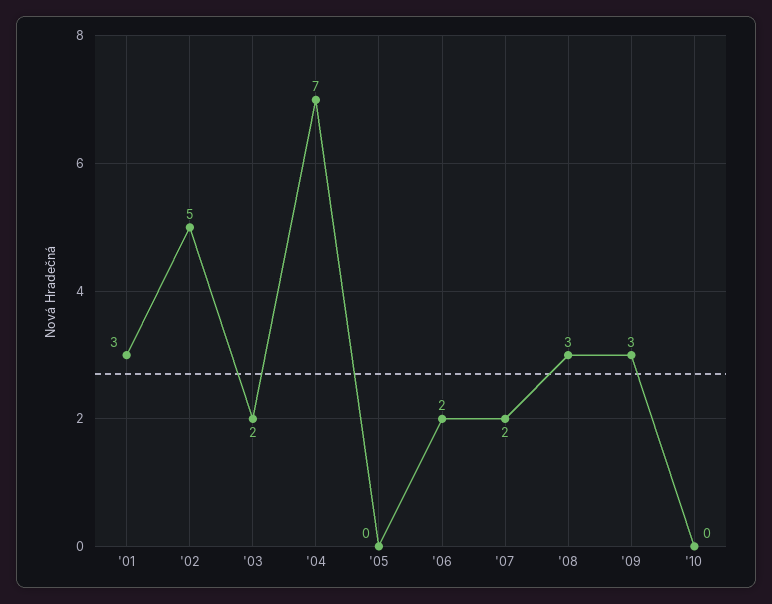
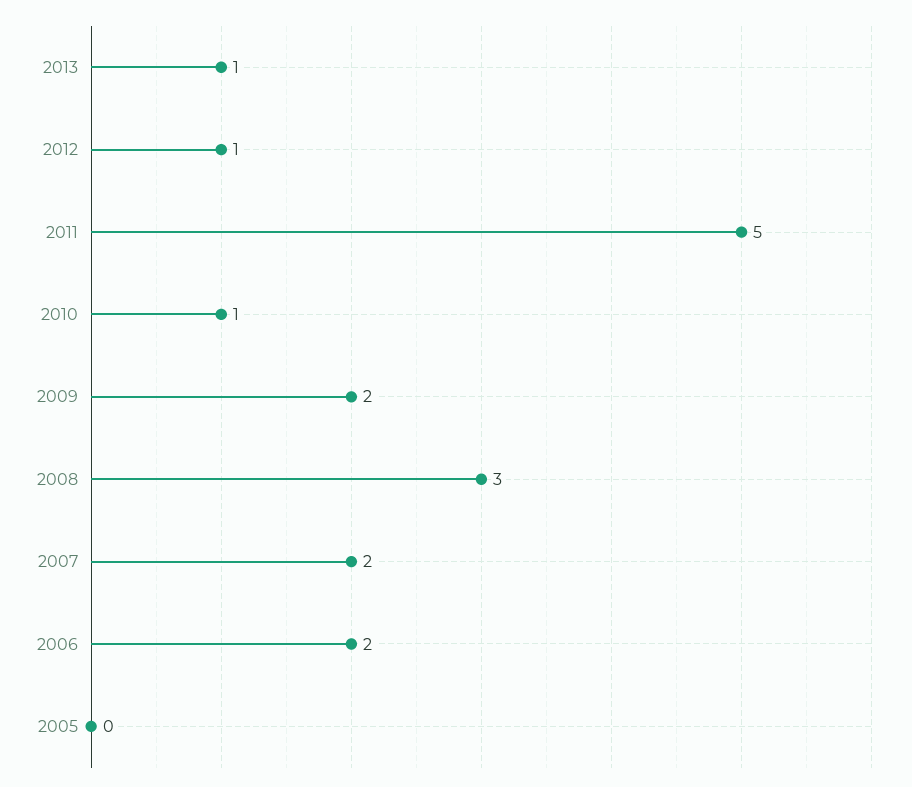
'01: 3 -> none
'02: 5 -> none
'03: 2 -> none
'04: 7 -> none
'09: 3 -> 2
'10: 0 -> 1
2013: none -> 1
2012: none -> 1
2011: none -> 5

